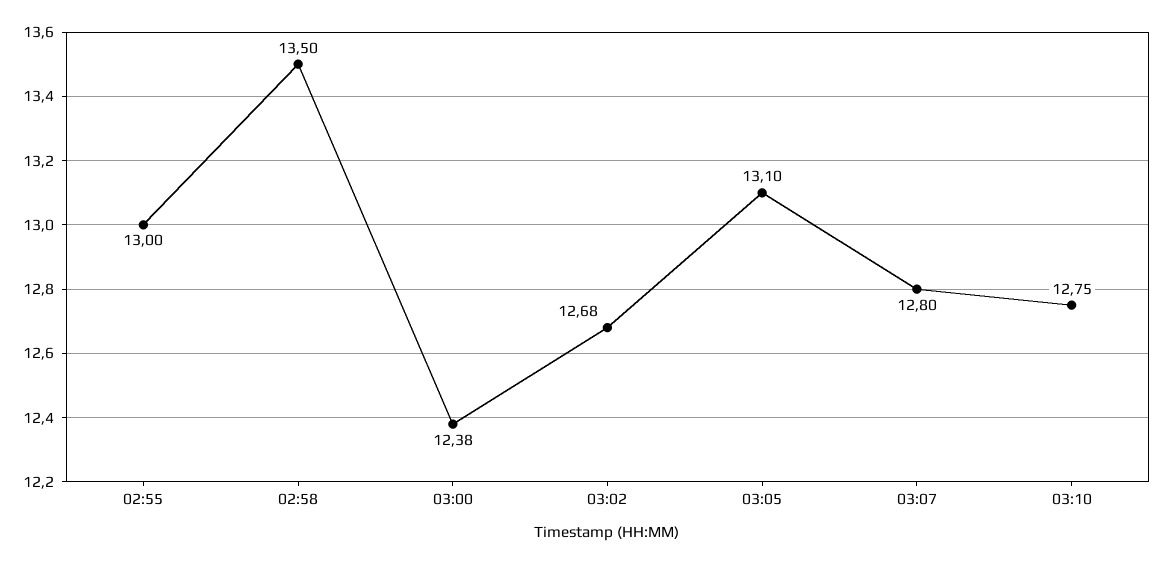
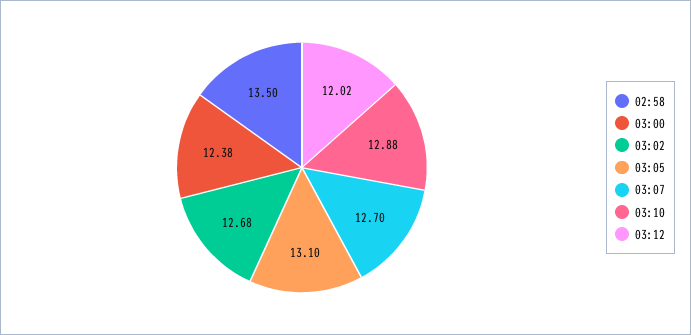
02:55: 13 -> none
03:07: 12.8 -> 12.7
03:10: 12.75 -> 12.88
03:12: none -> 12.02

